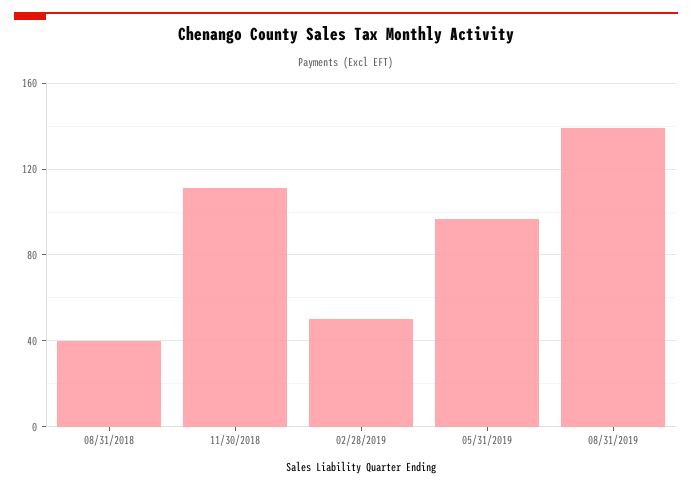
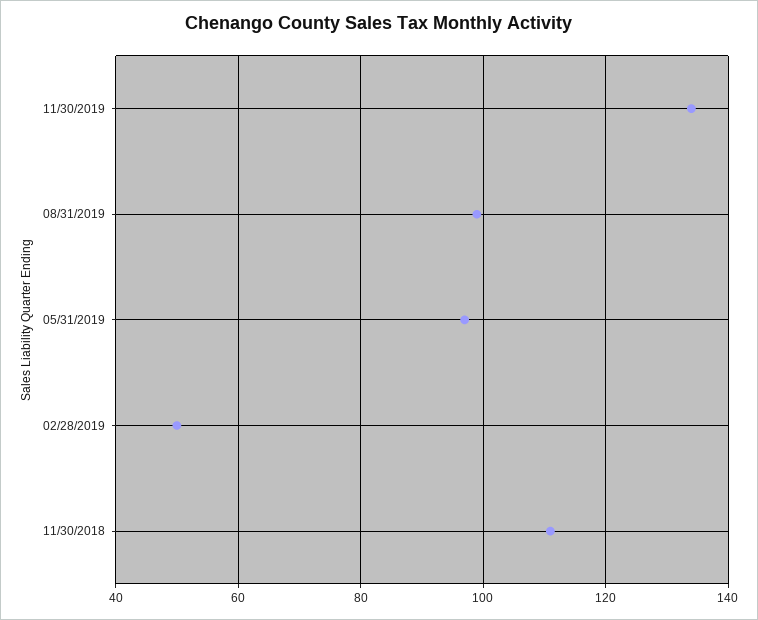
08/31/2018: 40 -> none
08/31/2019: 140 -> 100
11/30/2019: none -> 135

